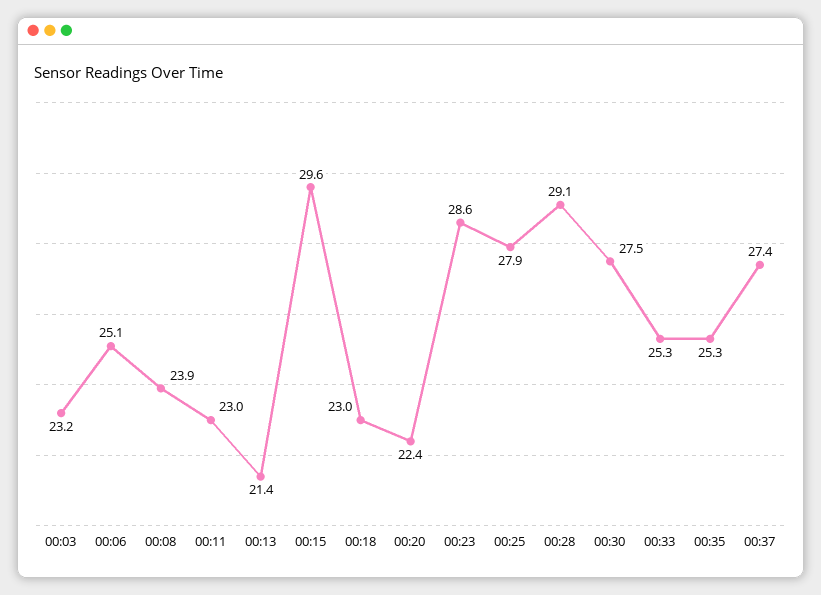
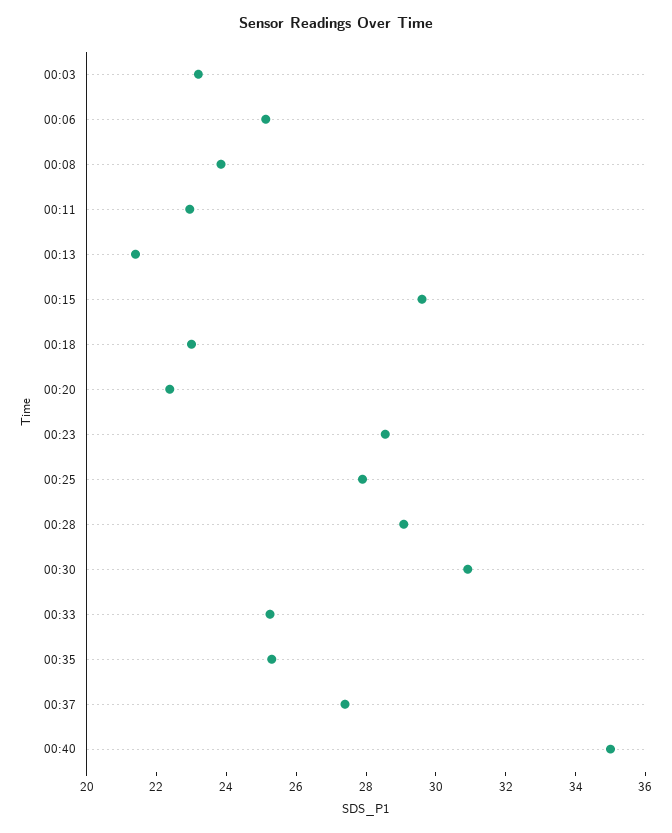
00:30: 27.5 -> 31
00:40: none -> 35

